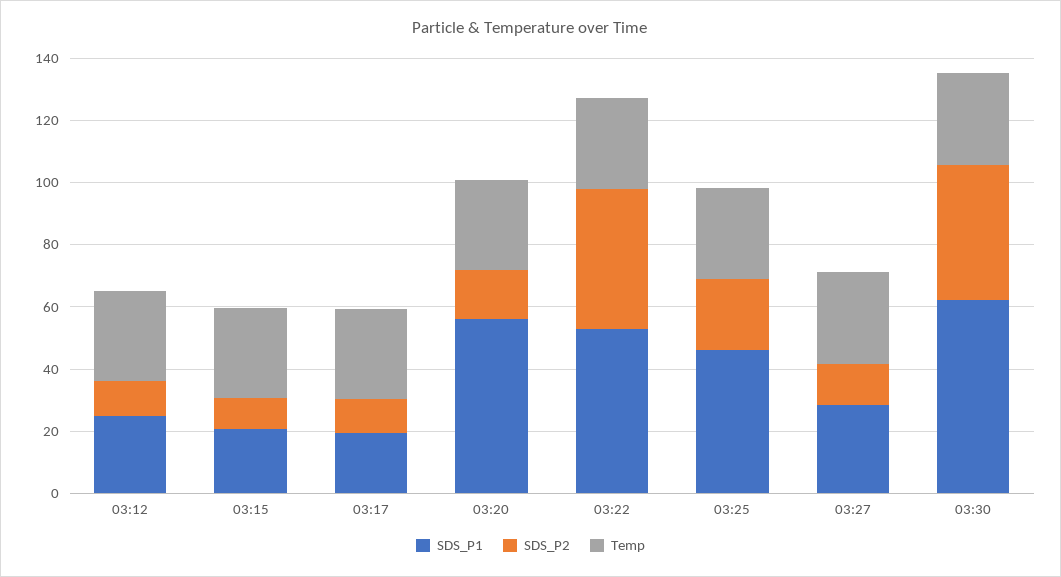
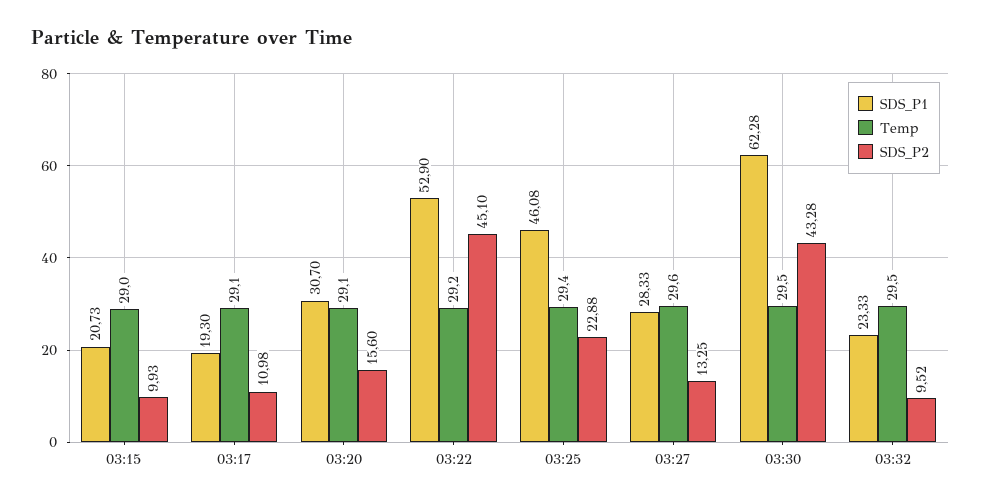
SDS_P1, 03:12: 25 -> none
SDS_P2, 03:12: 10 -> none
Temp, 03:12: 30 -> none
SDS_P1, 03:20: 55 -> 30.7
SDS_P1, 03:32: none -> 23.33
Temp, 03:32: none -> 29.5
SDS_P2, 03:32: none -> 9.52

